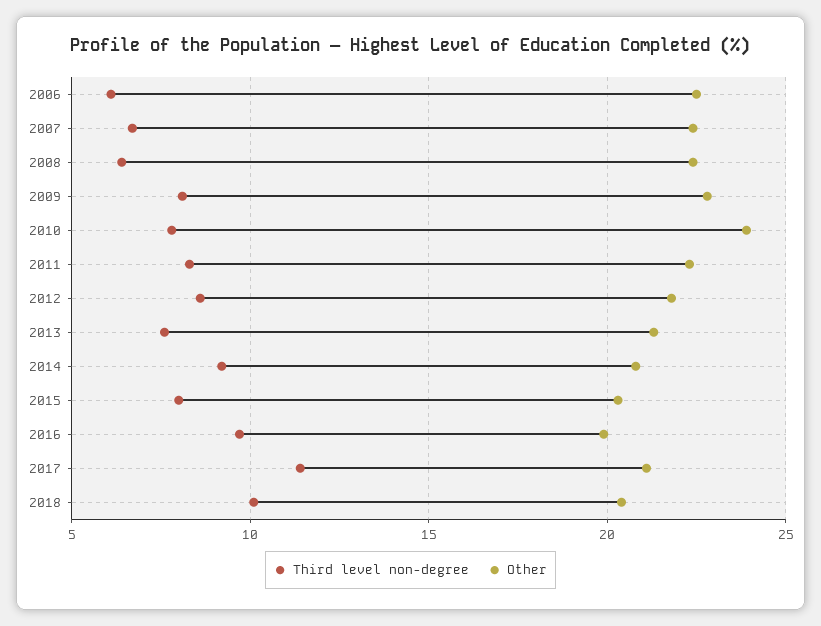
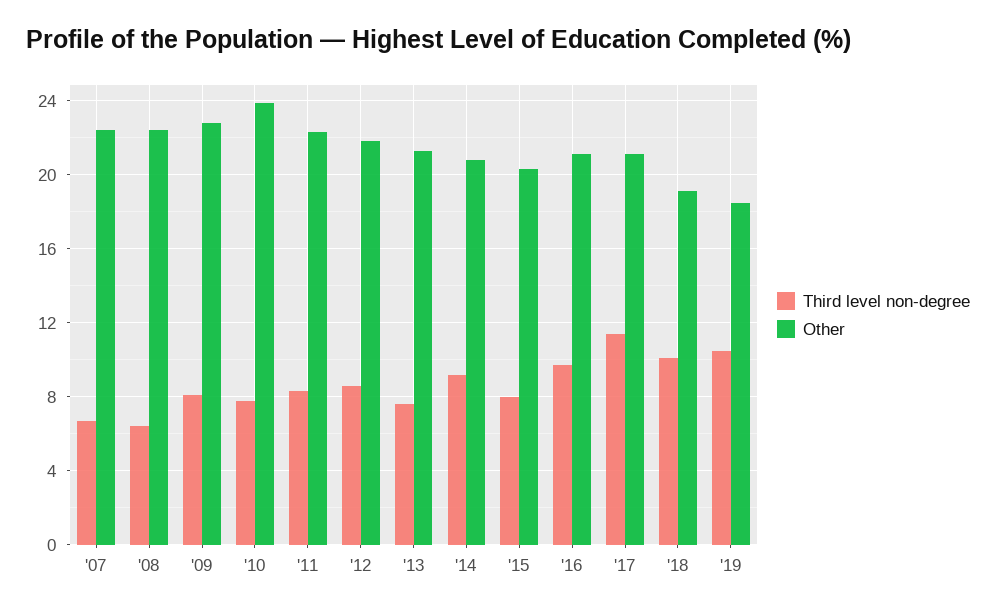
Third level non-degree, 2006: 6 -> none
Other, 2006: 22.5 -> none
Other, 2016: 20 -> 21
Other, 2018: 20.5 -> 19
Third level non-degree, '19: none -> 10.5
Other, '19: none -> 18.5

